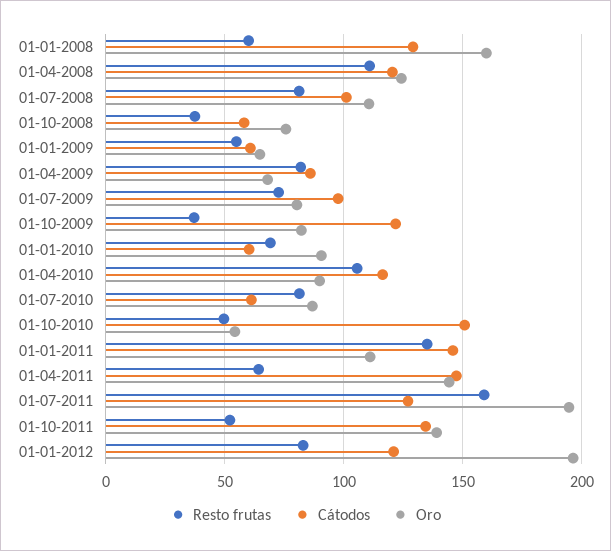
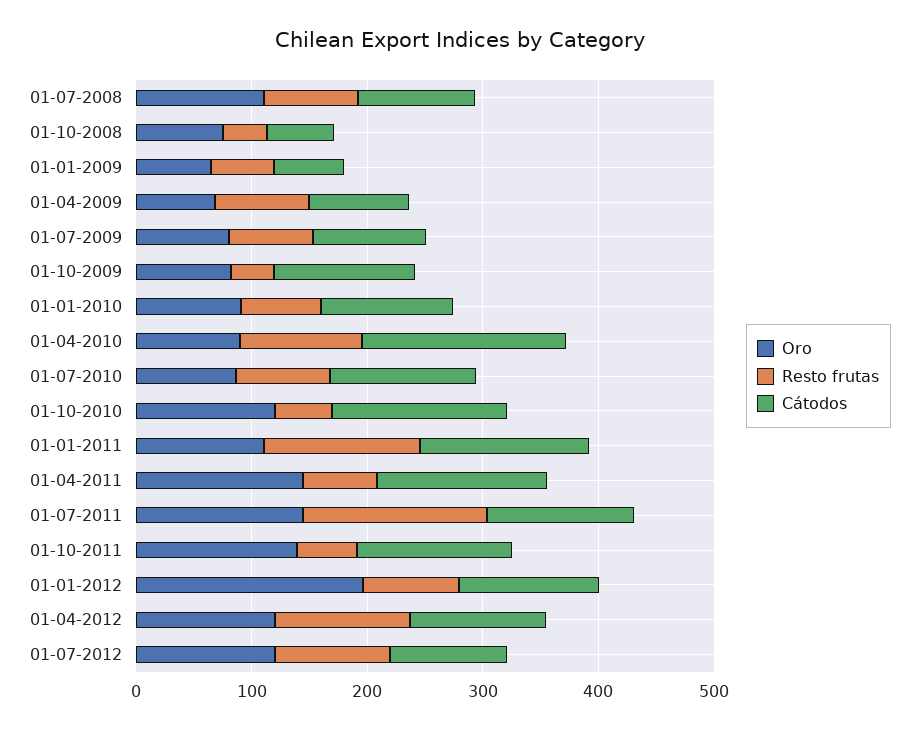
Resto frutas, 01-01-2008: 60 -> none
Cátodos, 01-01-2008: 130 -> none
Oro, 01-01-2008: 160 -> none
Resto frutas, 01-04-2008: 110 -> none
Cátodos, 01-04-2008: 120 -> none
Oro, 01-04-2008: 125 -> none
Cátodos, 01-01-2010: 60 -> 120
Cátodos, 01-04-2010: 115 -> 180
Cátodos, 01-07-2010: 60 -> 120
Oro, 01-10-2010: 55 -> 120
Oro, 01-07-2011: 195 -> 140
Oro, 01-04-2012: none -> 120
Resto frutas, 01-04-2012: none -> 120
Cátodos, 01-04-2012: none -> 120
Oro, 01-07-2012: none -> 120
Resto frutas, 01-07-2012: none -> 100
Cátodos, 01-07-2012: none -> 100

